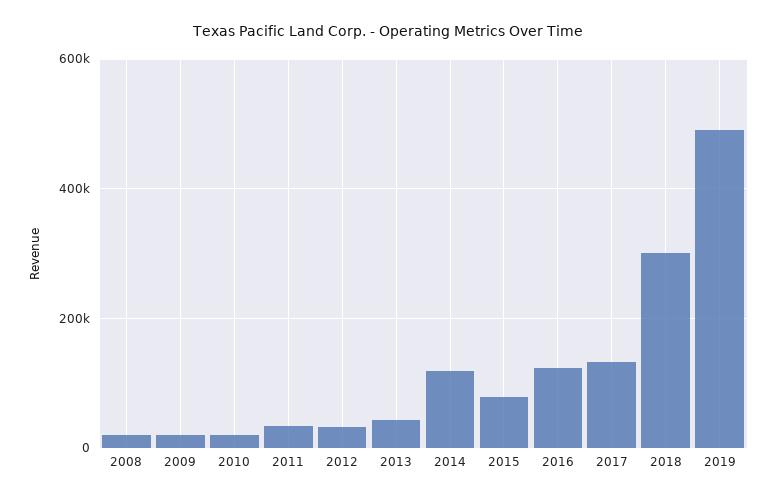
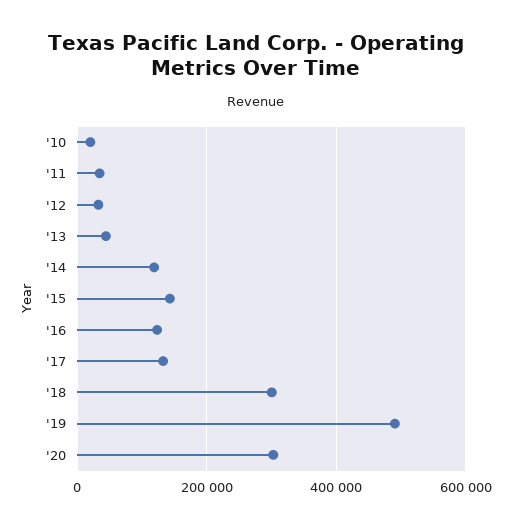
2008: 20000 -> none
2009: 20000 -> none
2015: 80000 -> 140000
'20: none -> 300000

